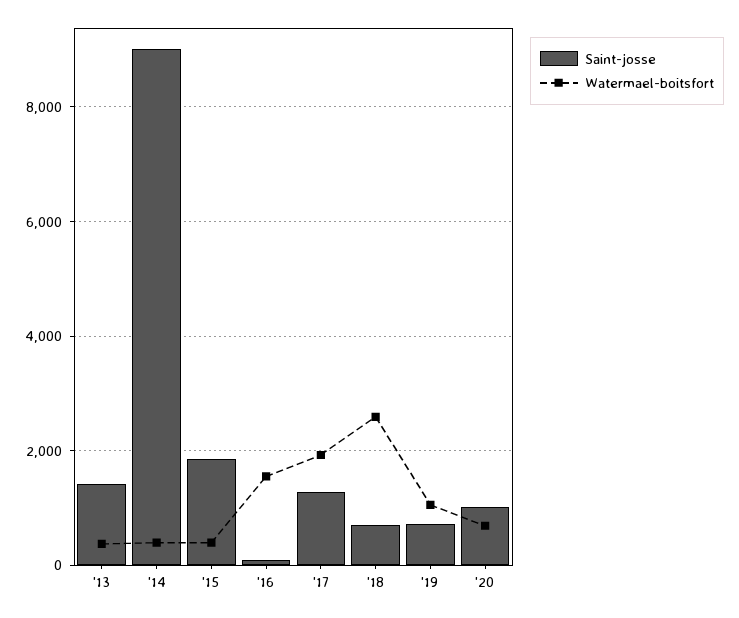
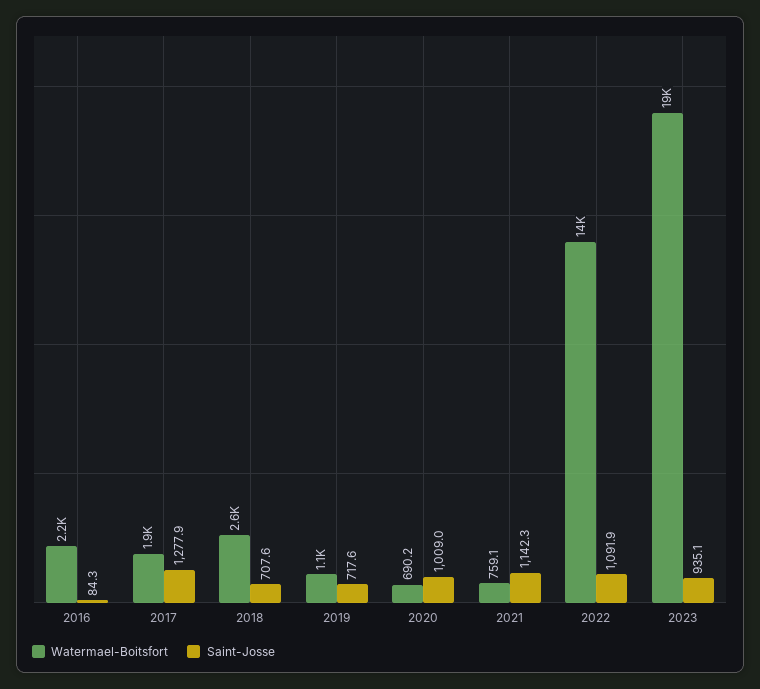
Saint-josse, '13: 1400 -> none
Watermael-boitsfort, '13: 400 -> none
Saint-josse, '14: 9000 -> none
Watermael-boitsfort, '14: 400 -> none
Saint-josse, '15: 1800 -> none
Watermael-boitsfort, '15: 400 -> none
Watermael-boitsfort, '16: 1600 -> 2200
Watermael-boitsfort, 2021: none -> 759.1
Saint-josse, 2021: none -> 1142.3
Watermael-boitsfort, 2022: none -> 14000
Saint-josse, 2022: none -> 1091.9
Watermael-boitsfort, 2023: none -> 19000
Saint-josse, 2023: none -> 935.1

